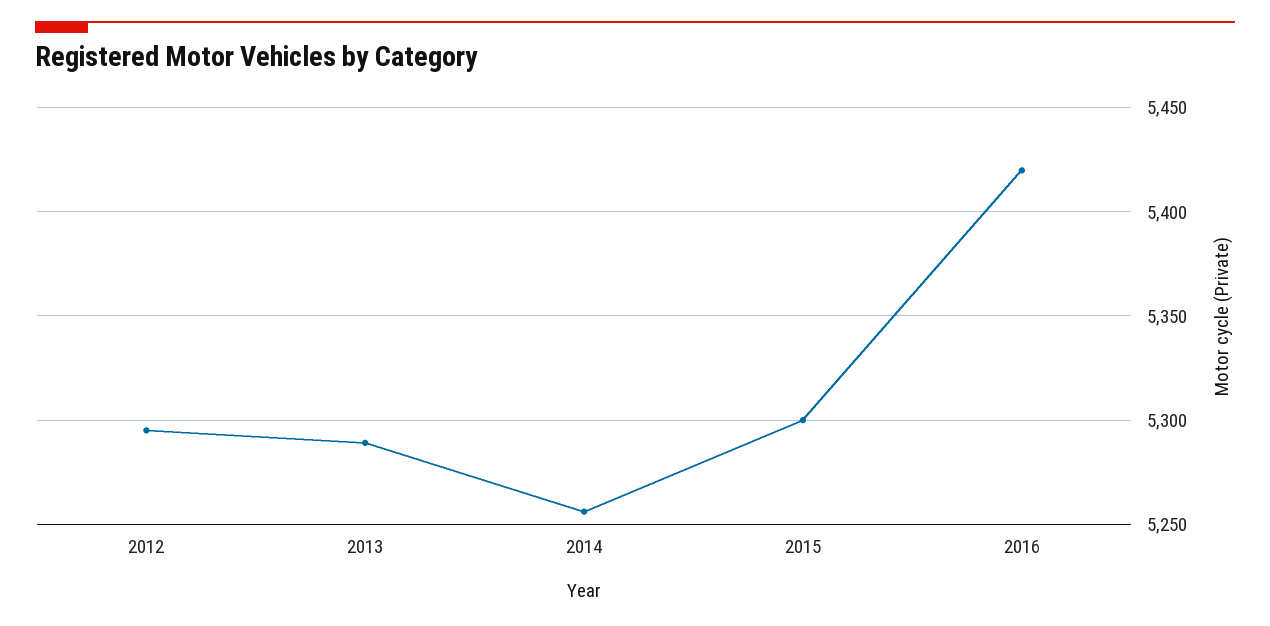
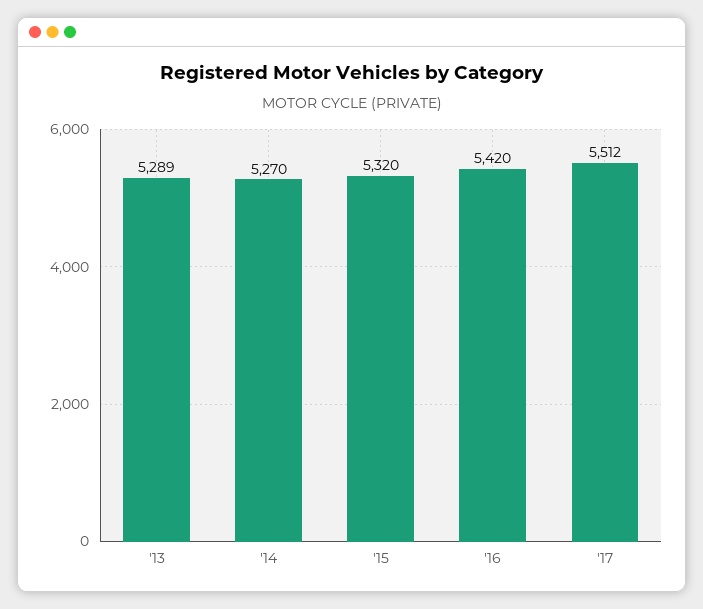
2012: 5295 -> none
2014: 5255 -> 5270
2015: 5300 -> 5320
'17: none -> 5512

